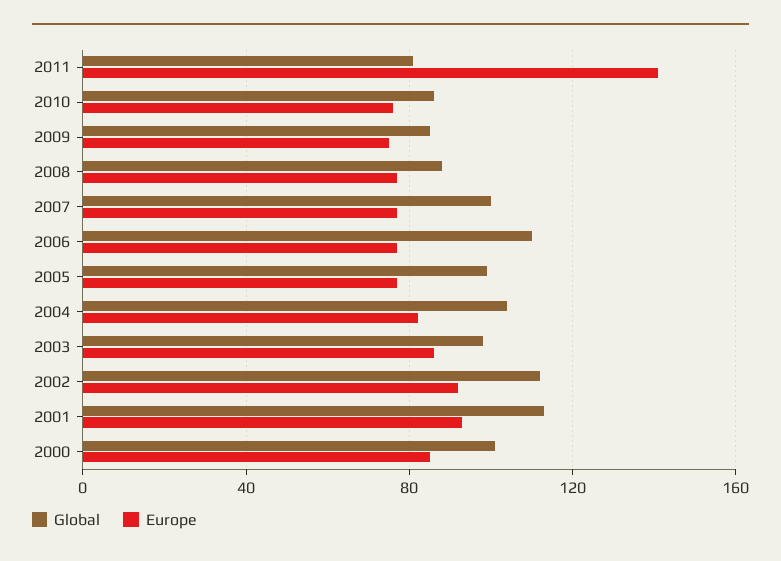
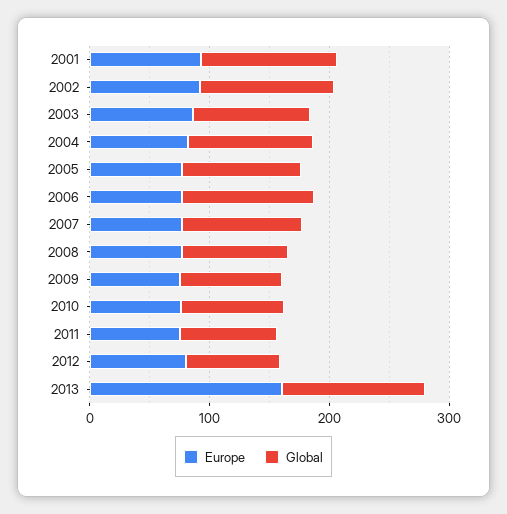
Europe, 2011: 140 -> 80
Global, 2000: 100 -> none
Europe, 2000: 85 -> none
Europe, 2012: none -> 80
Global, 2012: none -> 80
Europe, 2013: none -> 160
Global, 2013: none -> 120

